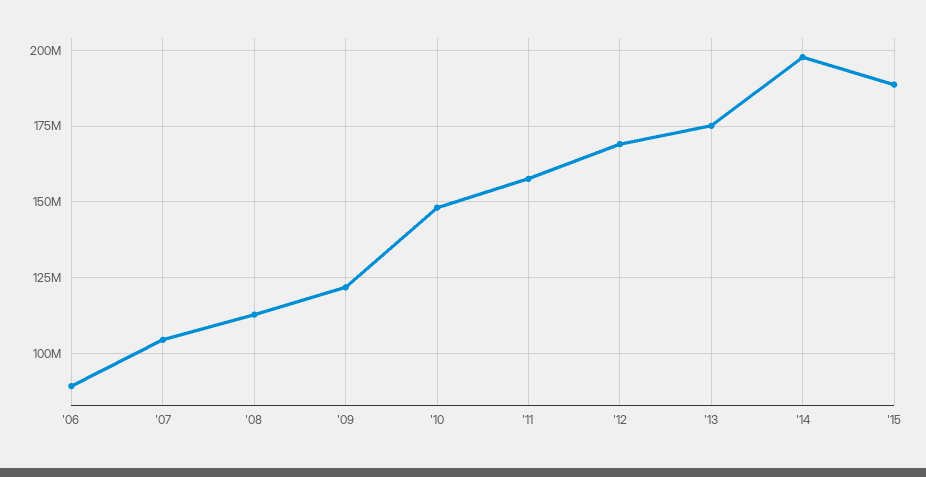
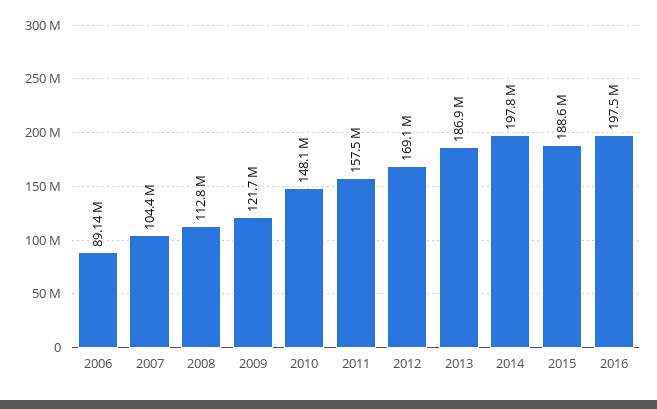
'13: 175000000 -> 186900000
2016: none -> 197500000

